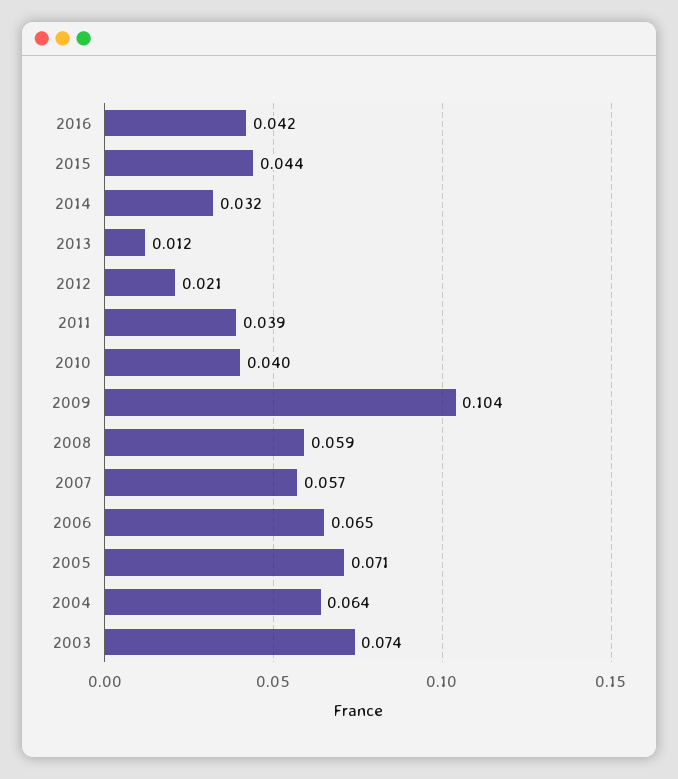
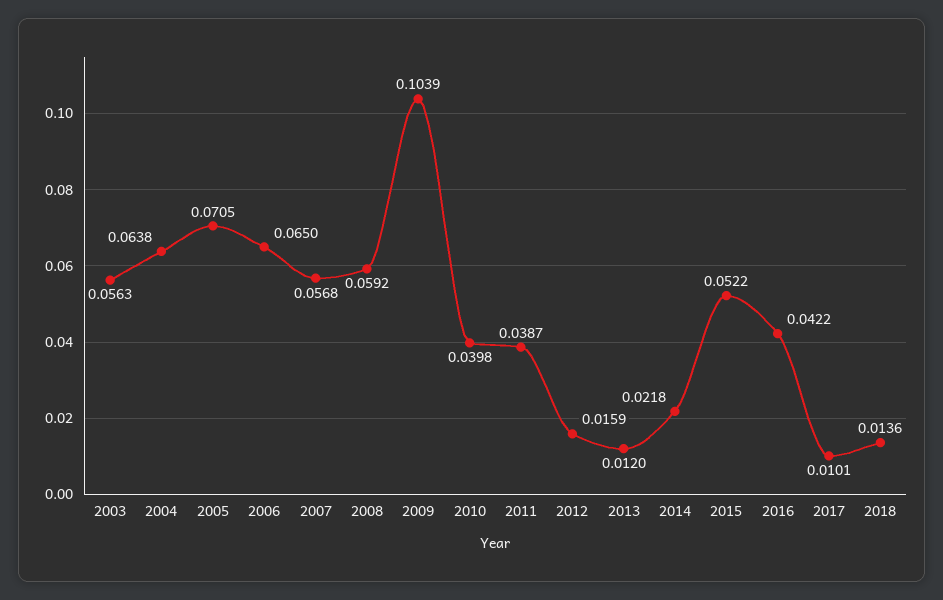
2015: 0.044 -> 0.0522
2014: 0.032 -> 0.0218
2012: 0.021 -> 0.0159
2003: 0.074 -> 0.0563
2017: none -> 0.0101
2018: none -> 0.0136

